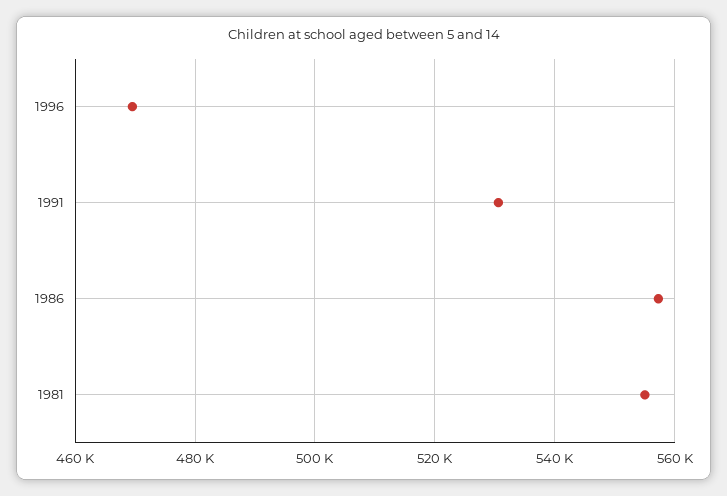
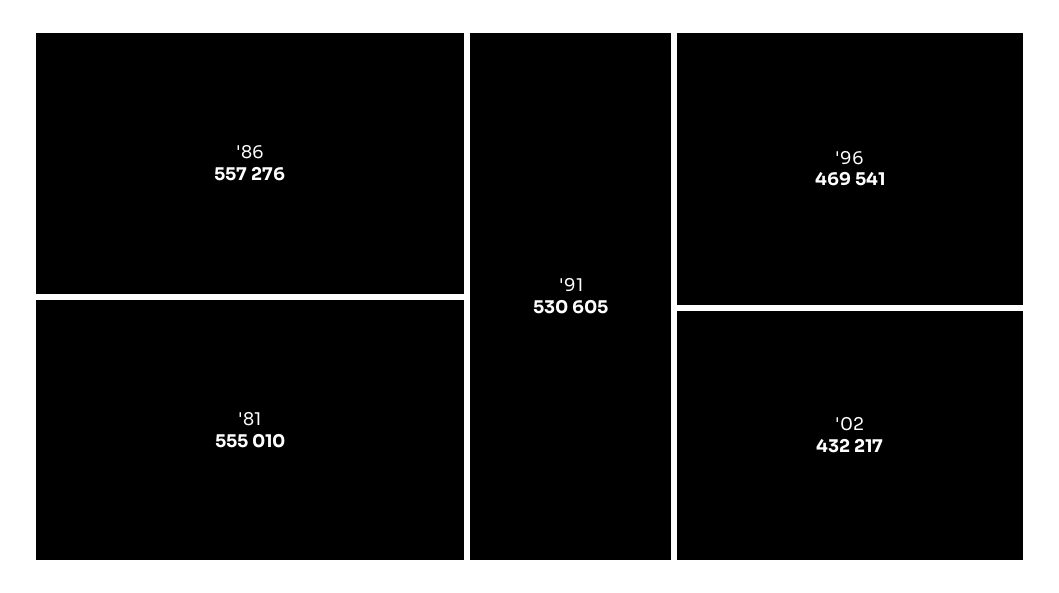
'02: none -> 432217

